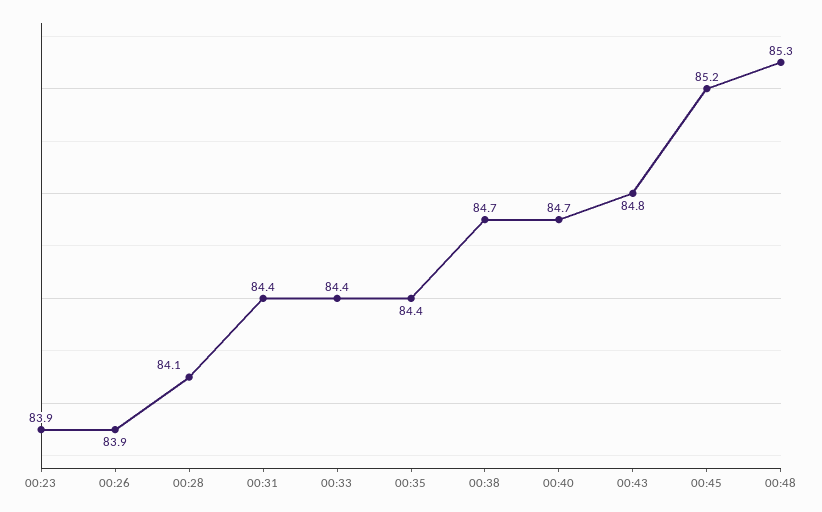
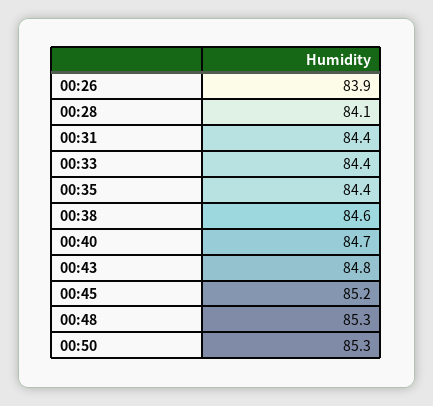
00:23: 83.9 -> none
00:38: 84.7 -> 84.6
00:50: none -> 85.3

